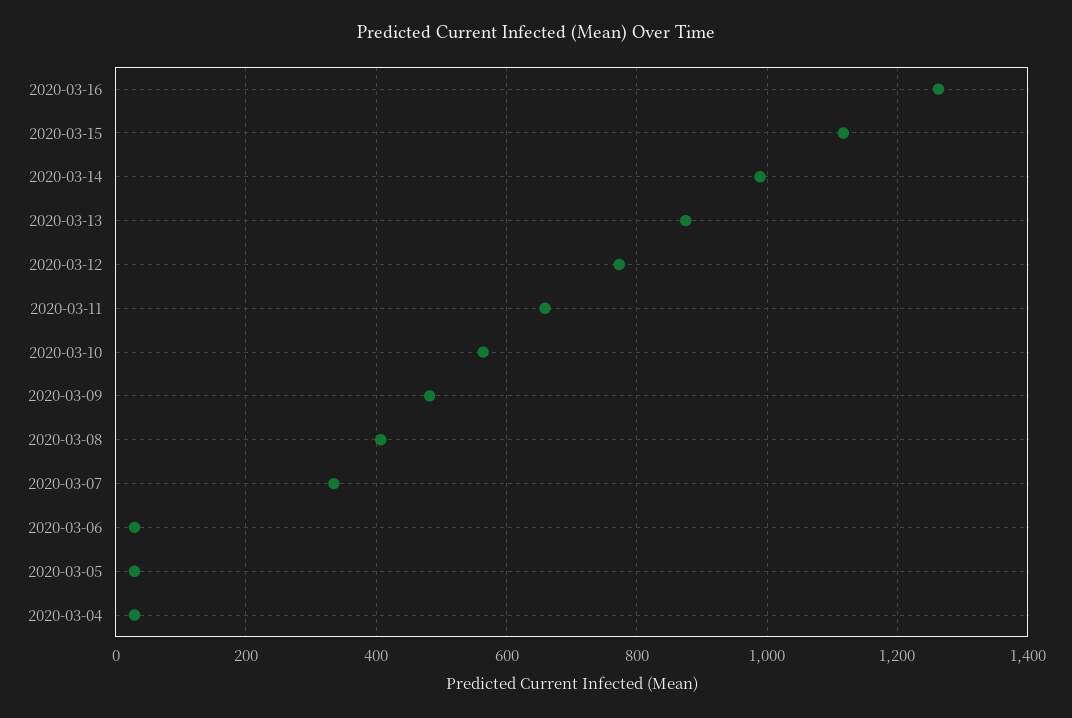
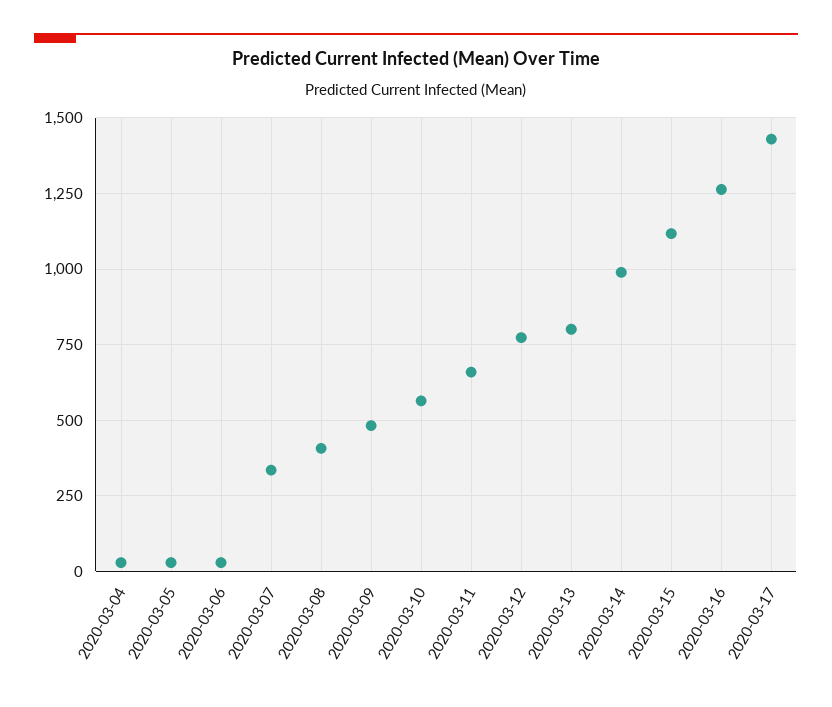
2020-03-13: 880 -> 800
2020-03-17: none -> 1425

